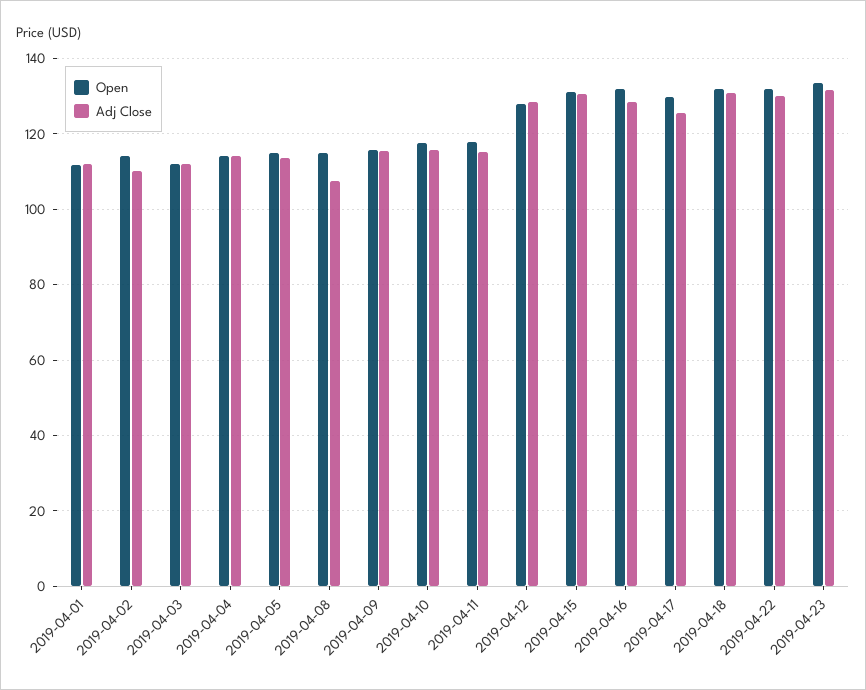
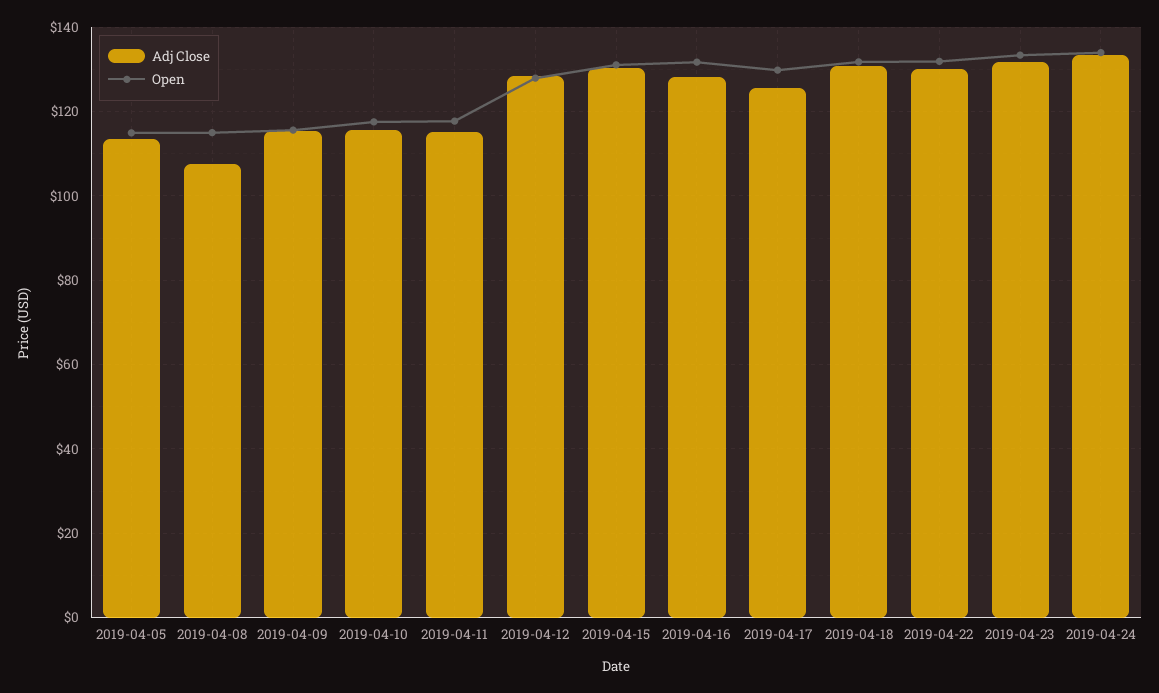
Open, 2019-04-01: 112 -> none
Adj Close, 2019-04-01: 112 -> none
Open, 2019-04-02: 114 -> none
Adj Close, 2019-04-02: 110 -> none
Open, 2019-04-03: 112 -> none
Adj Close, 2019-04-03: 112 -> none
Open, 2019-04-04: 114 -> none
Adj Close, 2019-04-04: 114 -> none
Adj Close, 2019-04-24: none -> 134
Open, 2019-04-24: none -> 134

